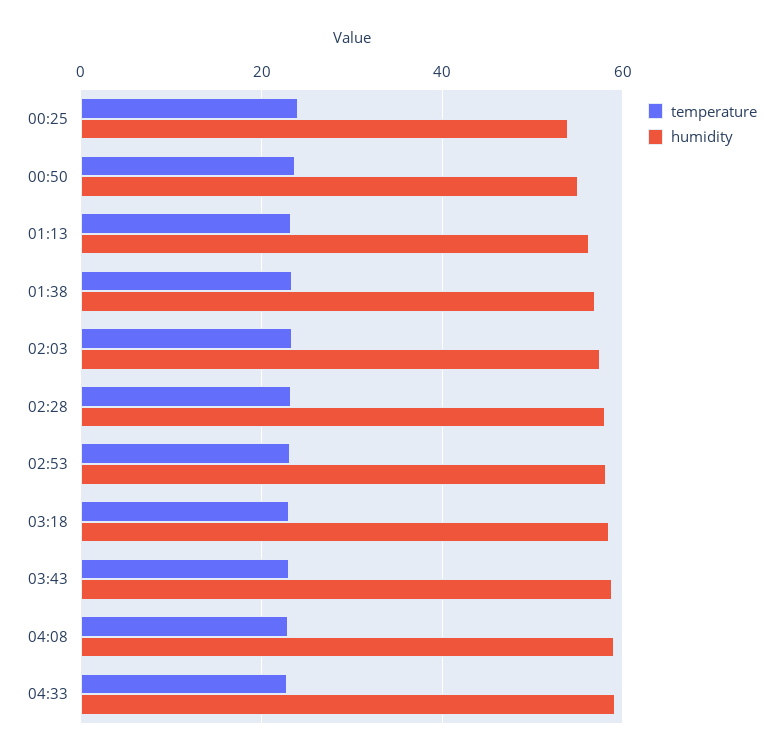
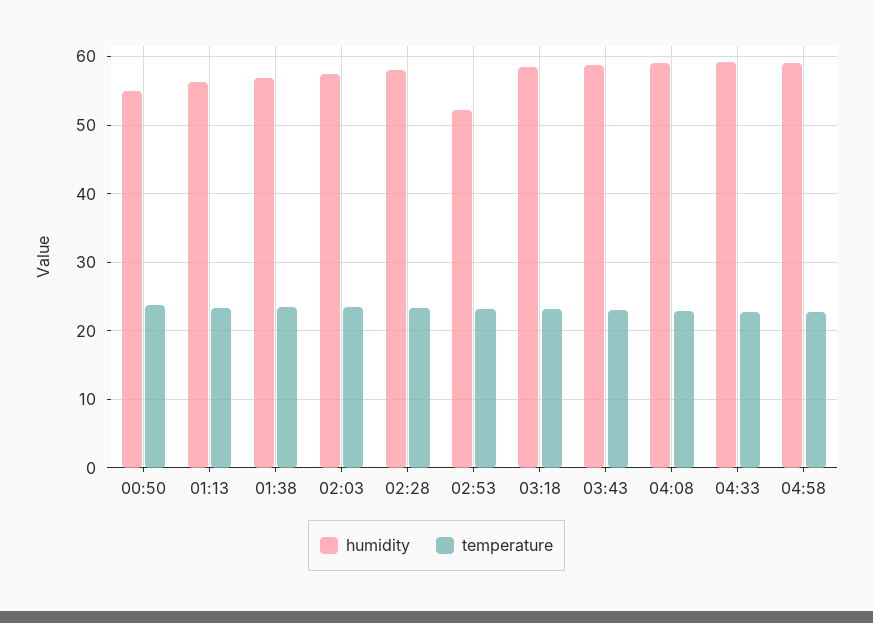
temperature, 00:25: 24 -> none
humidity, 00:25: 54 -> none
humidity, 02:53: 58 -> 52
humidity, 04:58: none -> 59
temperature, 04:58: none -> 23

